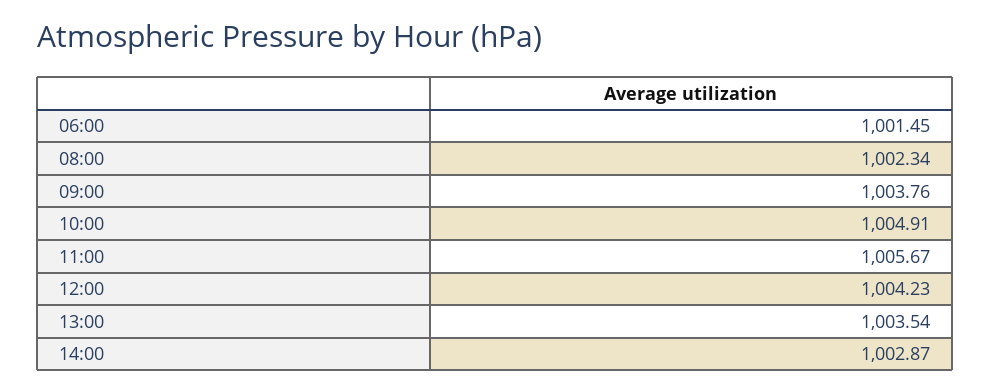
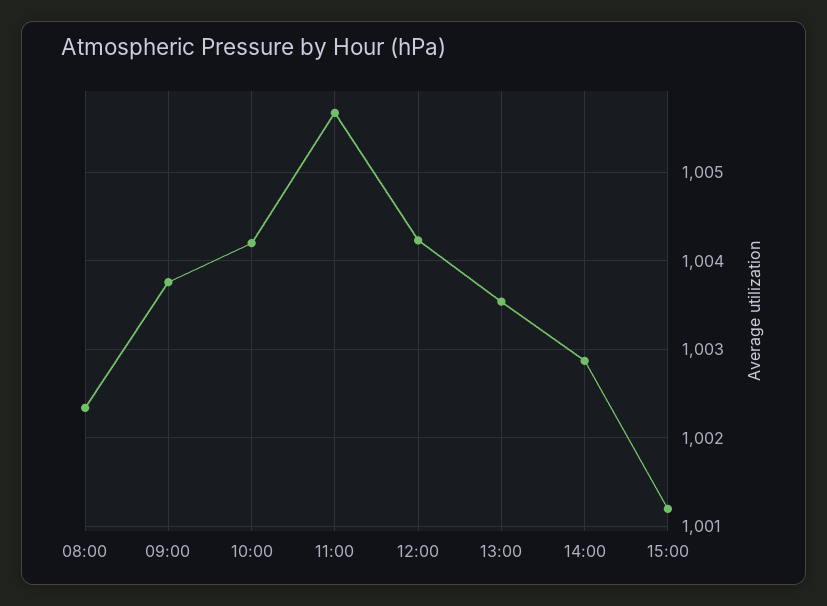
06:00: 1001.45 -> none
10:00: 1004.91 -> 1004.2
15:00: none -> 1001.2

